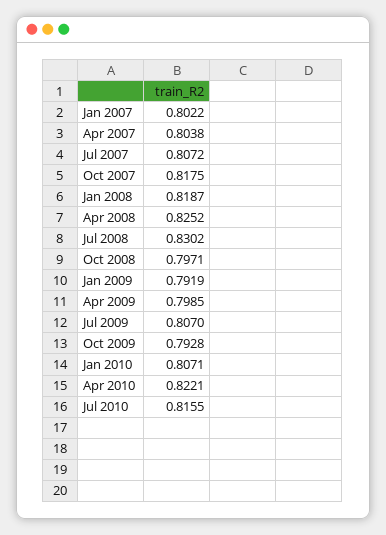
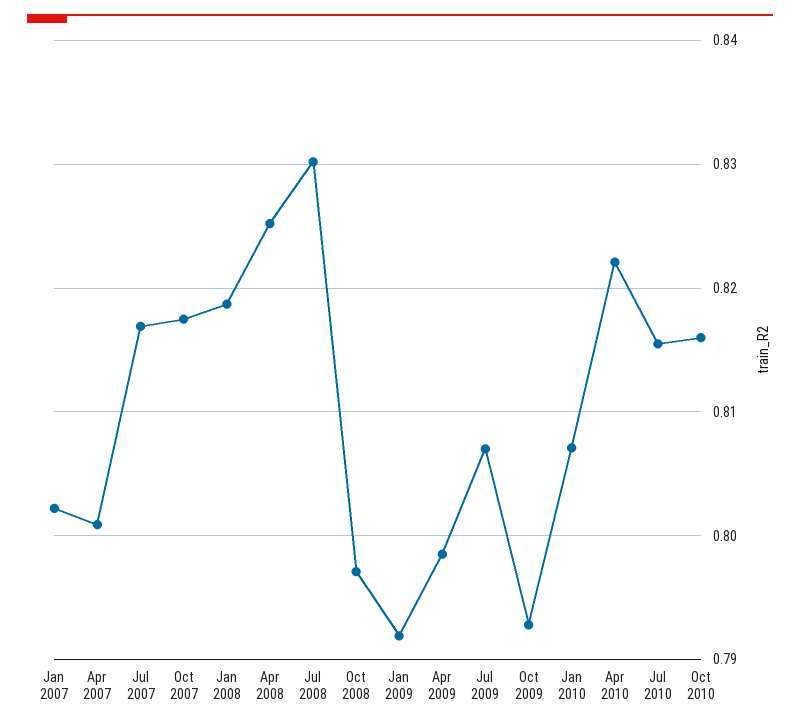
Apr 2007: 0.8038 -> 0.801
Jul 2007: 0.8072 -> 0.817
Oct 2010: none -> 0.816

